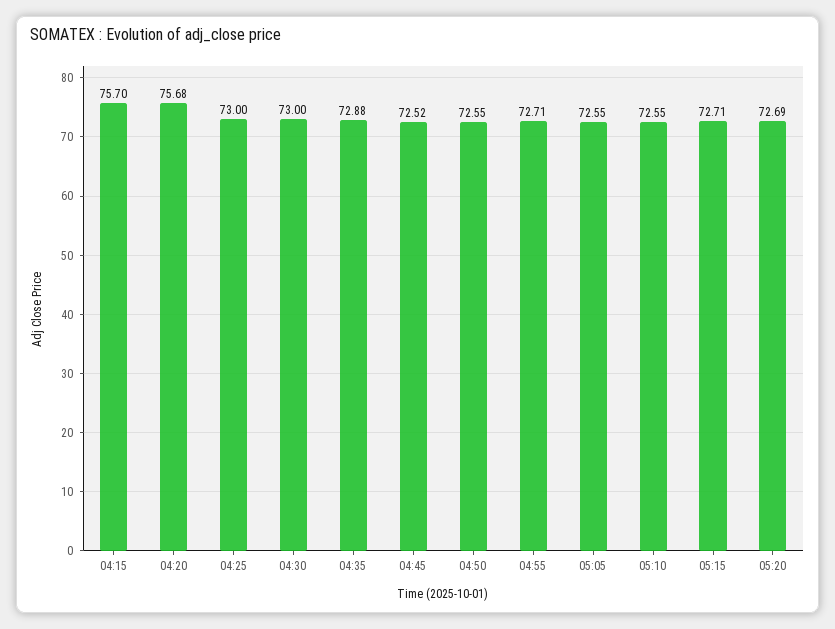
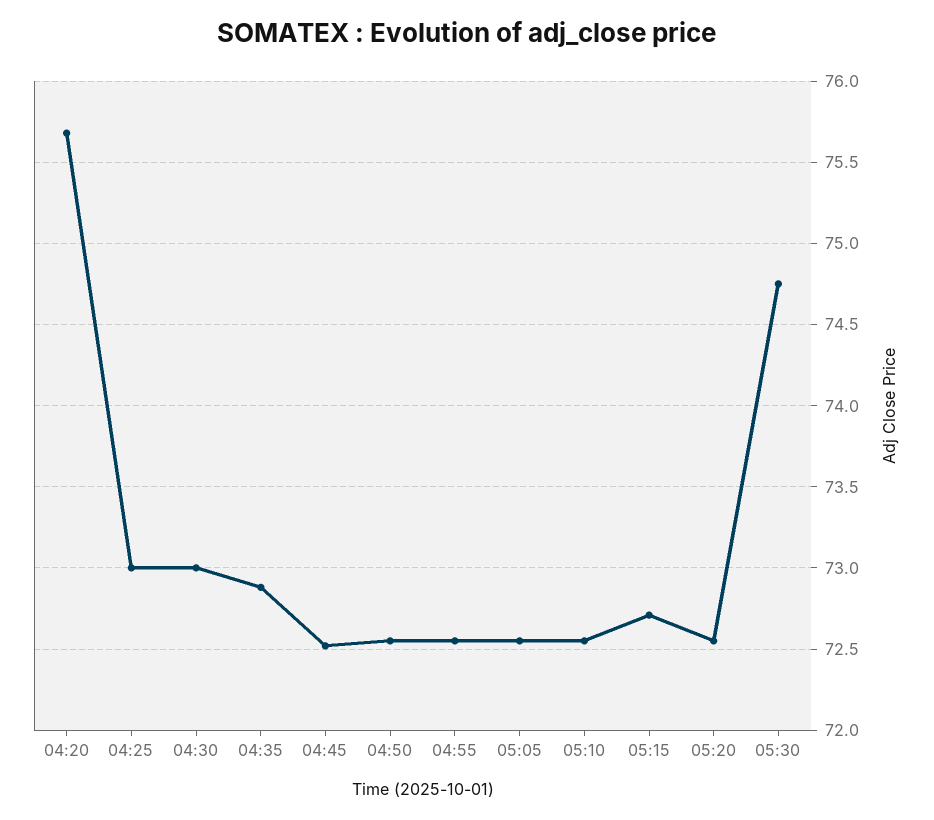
04:15: 75.7 -> none
04:55: 72.71 -> 72.55
05:20: 72.69 -> 72.55
05:30: none -> 74.75

